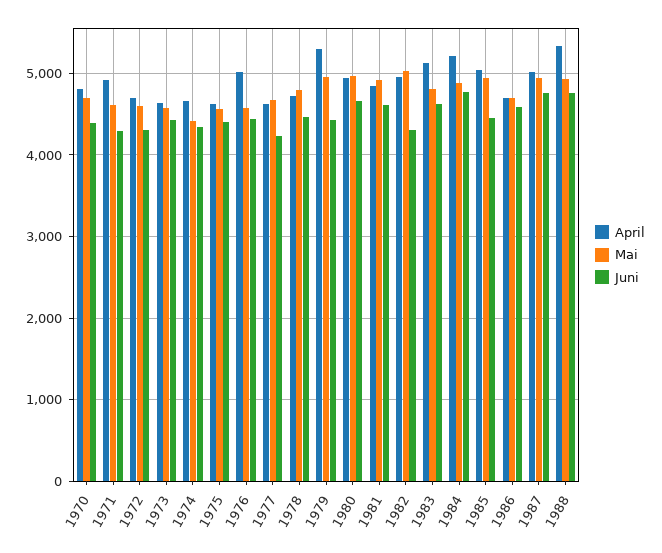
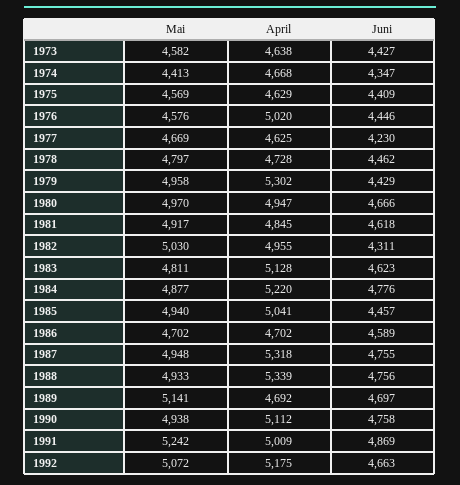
April, 1970: 4800 -> none
Mai, 1970: 4700 -> none
Juni, 1970: 4400 -> none
April, 1971: 4900 -> none
Mai, 1971: 4600 -> none
Juni, 1971: 4300 -> none
April, 1972: 4700 -> none
Mai, 1972: 4600 -> none
Juni, 1972: 4300 -> none
April, 1987: 5000 -> 5318
Mai, 1989: none -> 5141
April, 1989: none -> 4692
Juni, 1989: none -> 4697
Mai, 1990: none -> 4938
April, 1990: none -> 5112
Juni, 1990: none -> 4758
Mai, 1991: none -> 5242
April, 1991: none -> 5009
Juni, 1991: none -> 4869
Mai, 1992: none -> 5072
April, 1992: none -> 5175
Juni, 1992: none -> 4663

